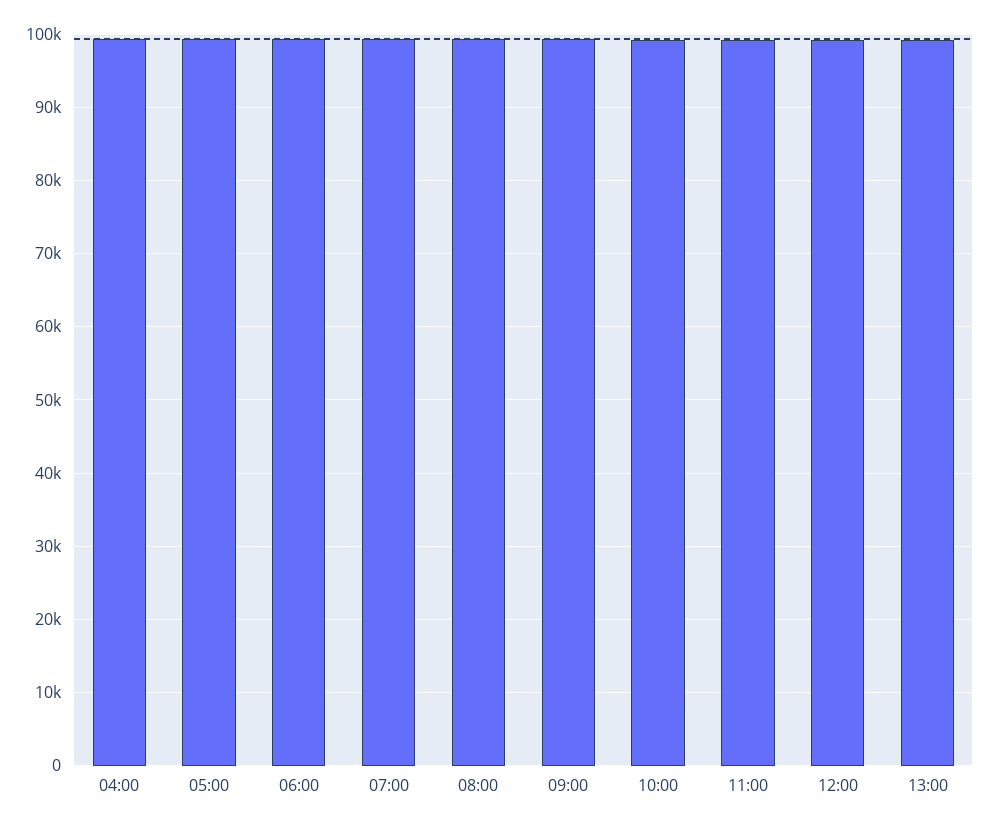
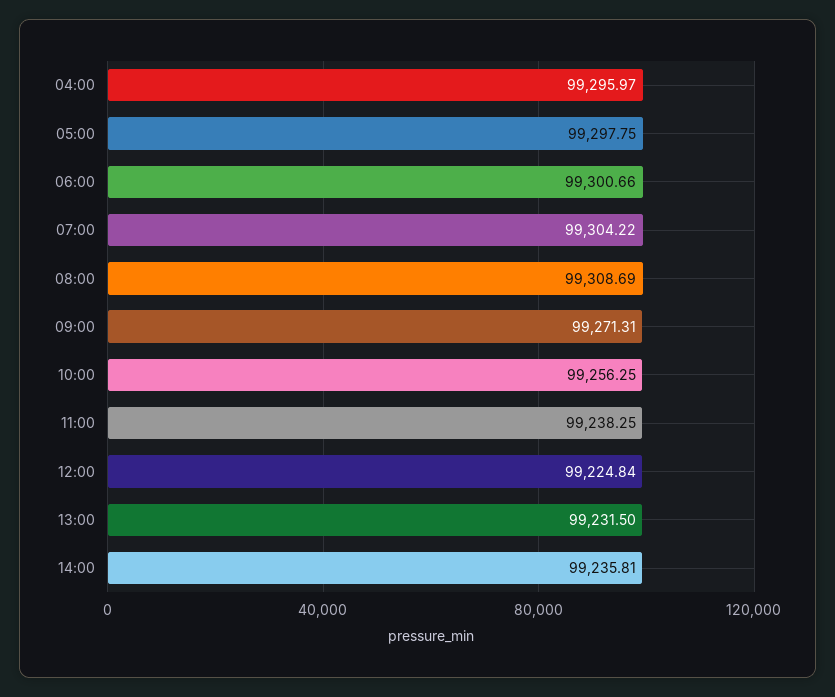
14:00: none -> 99235.81

